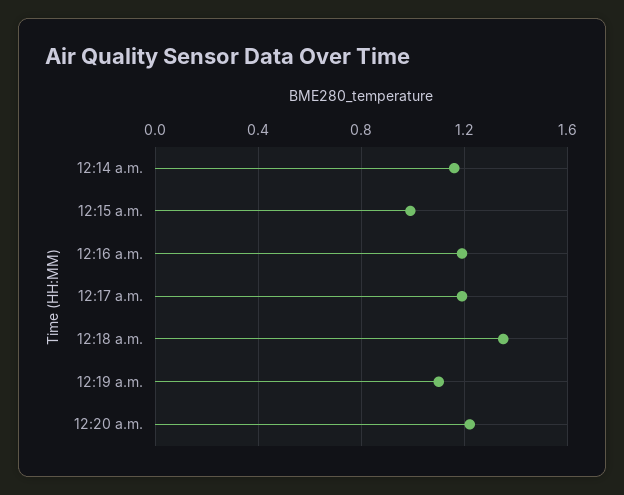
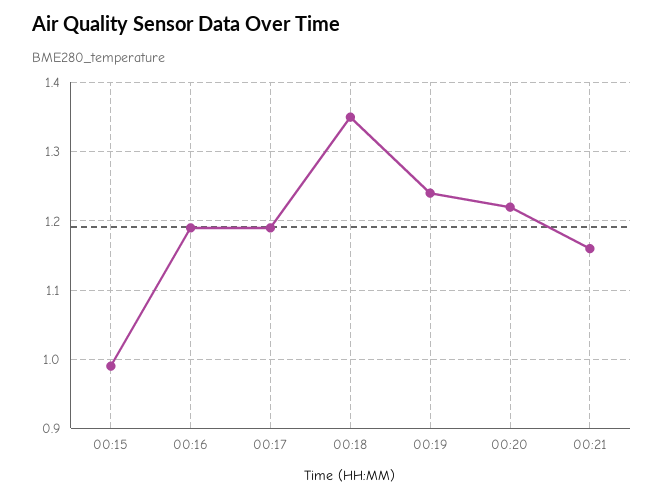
12:14 a.m.: 1.15 -> none
12:19 a.m.: 1.1 -> 1.24
00:21: none -> 1.16

